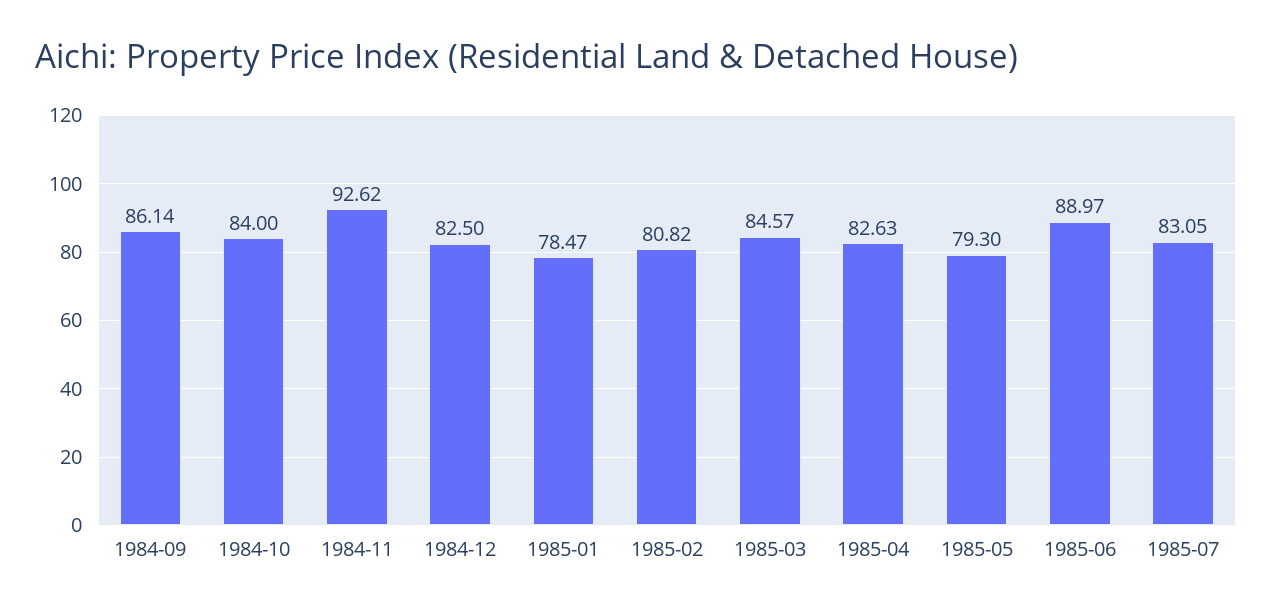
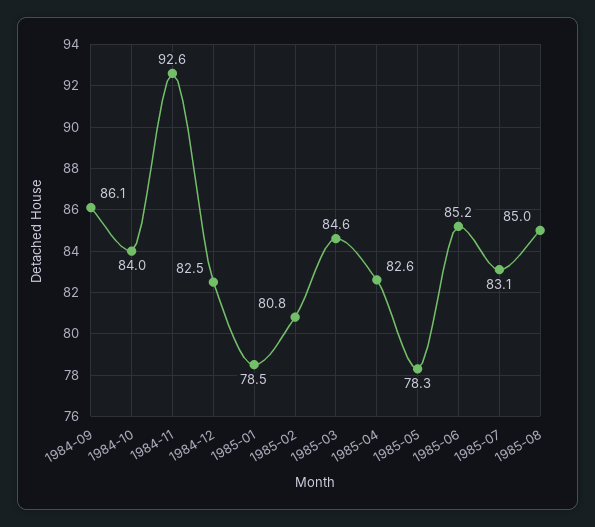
1985-05: 79.3 -> 78.3
1985-06: 88.97 -> 85.2
1985-08: none -> 85

